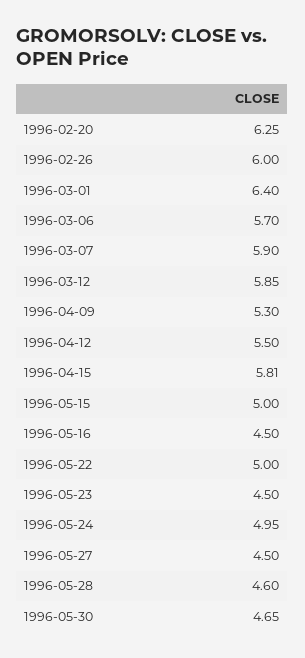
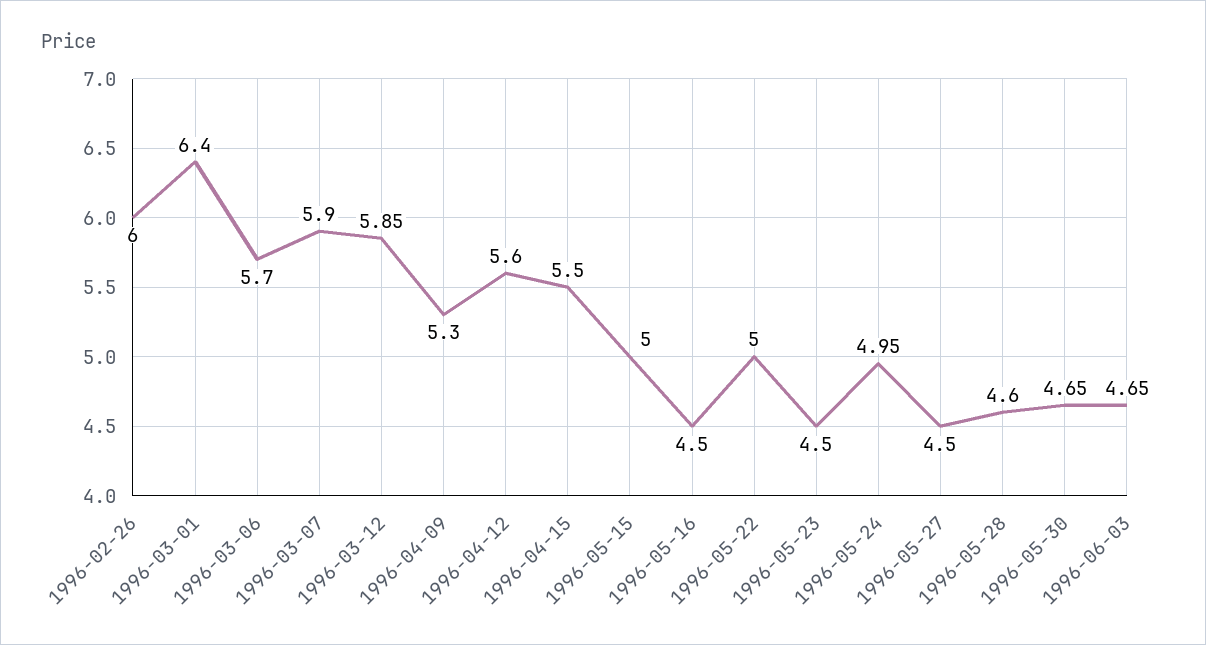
1996-02-20: 6.25 -> none
1996-04-12: 5.5 -> 5.6
1996-04-15: 5.81 -> 5.5
1996-06-03: none -> 4.65

